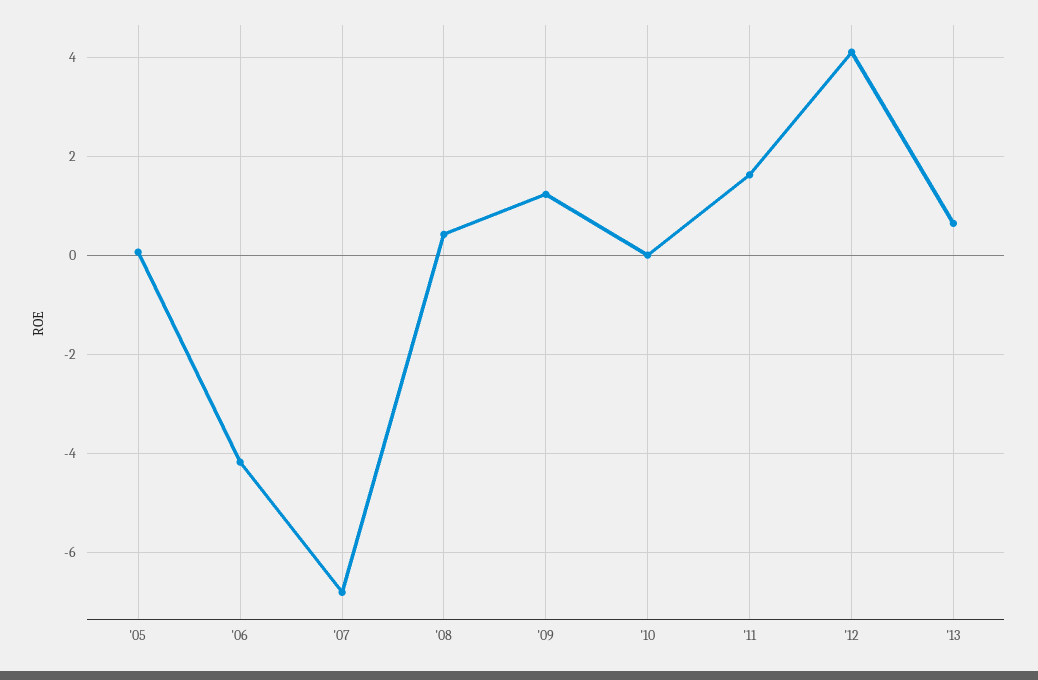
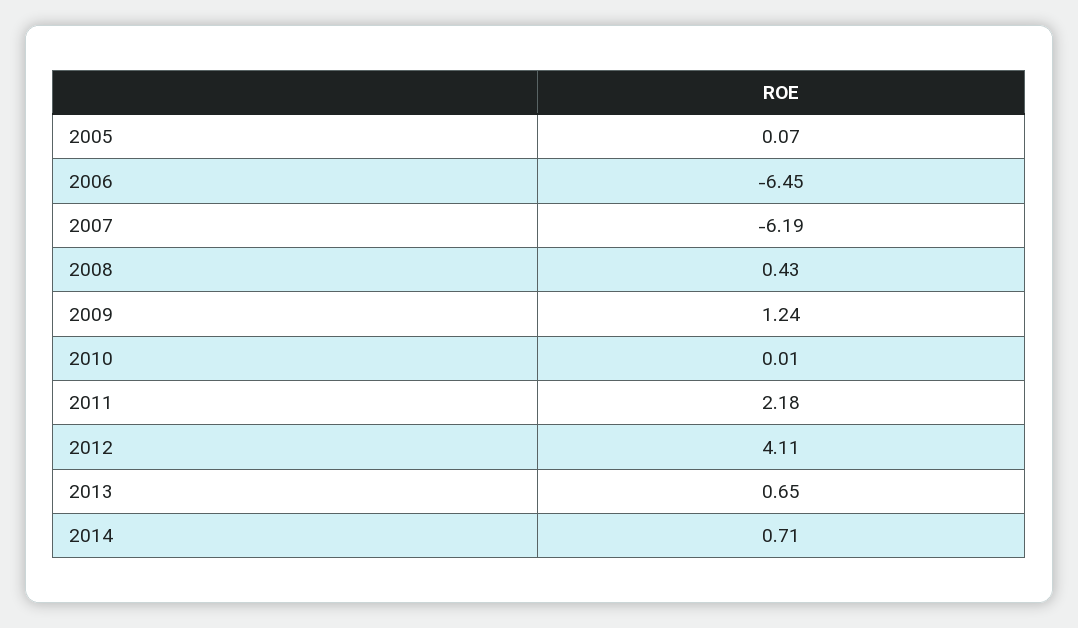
'06: -4.2 -> -6.45
'07: -6.8 -> -6.19
'11: 1.6 -> 2.18
2014: none -> 0.71

